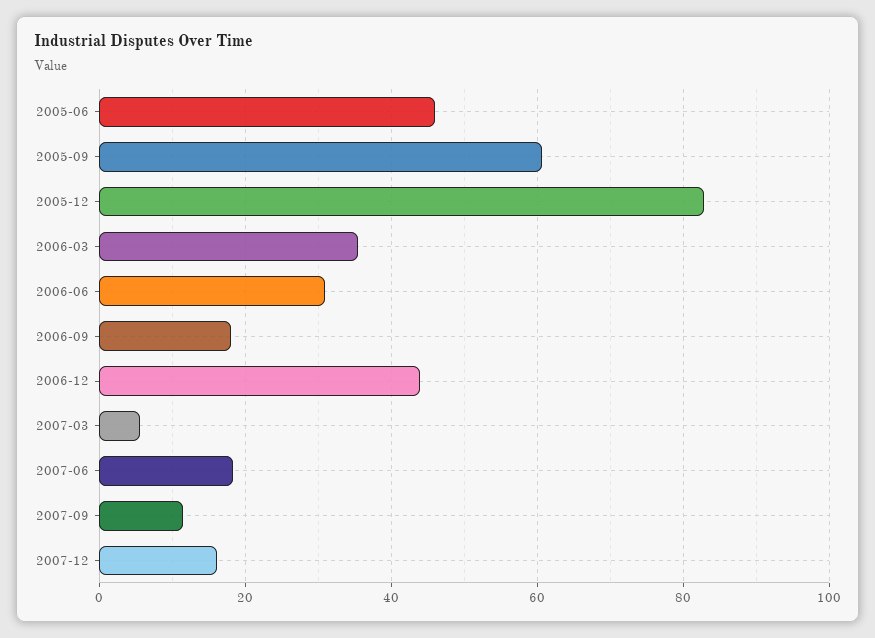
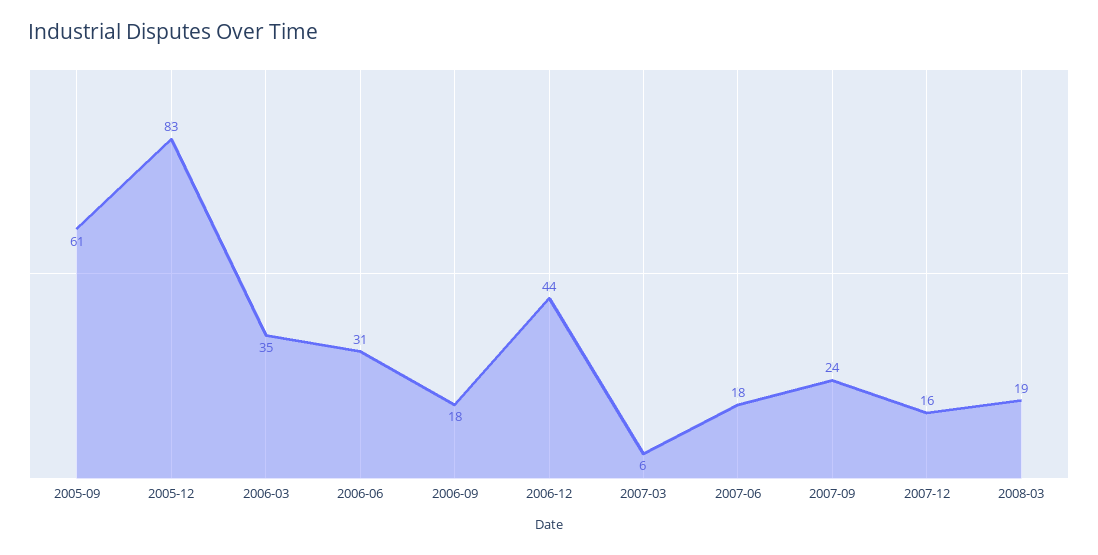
2005-06: 46 -> none
2007-09: 12 -> 24
2008-03: none -> 19

